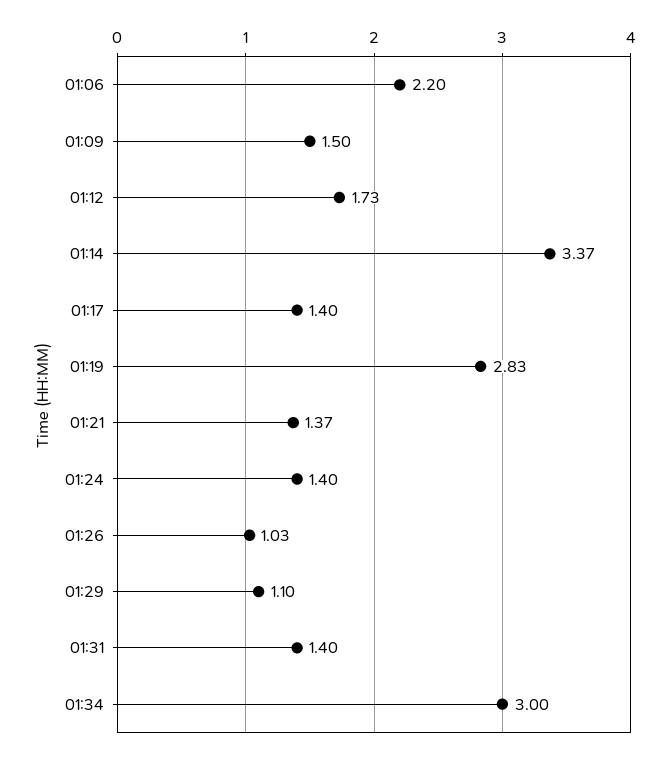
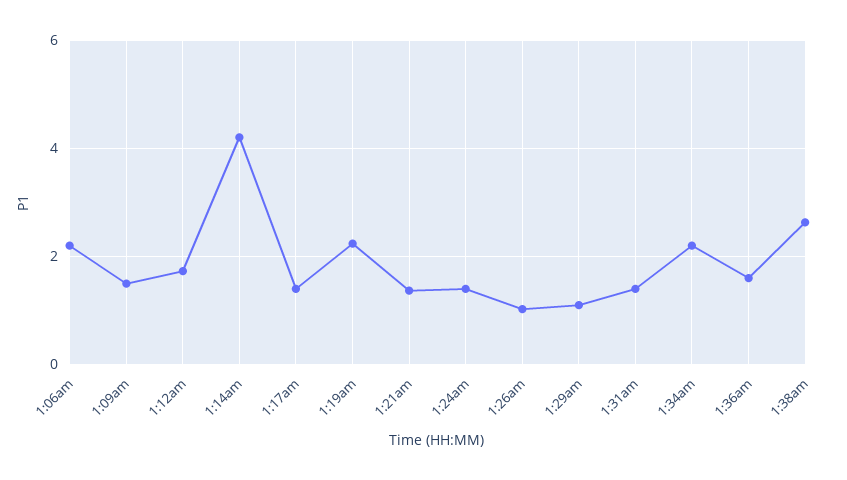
01:14: 3.37 -> 4.2
01:19: 2.83 -> 2.2
01:34: 3 -> 2.2
1:36am: none -> 1.6
1:38am: none -> 2.6

